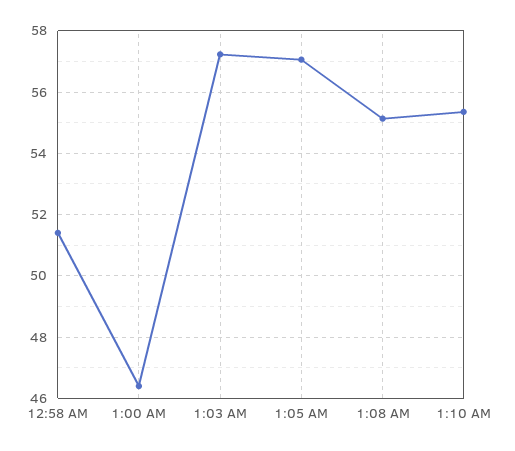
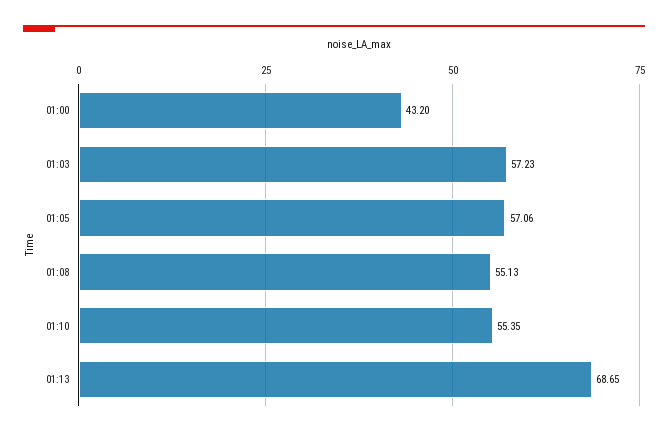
12:58 AM: 51.4 -> none
1:00 AM: 46.4 -> 43.2
01:13: none -> 68.65

